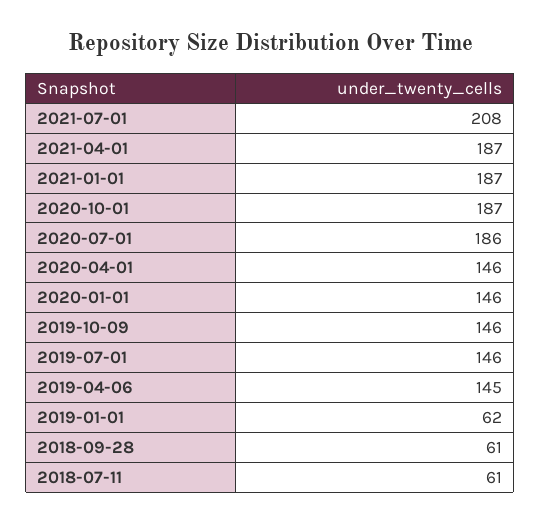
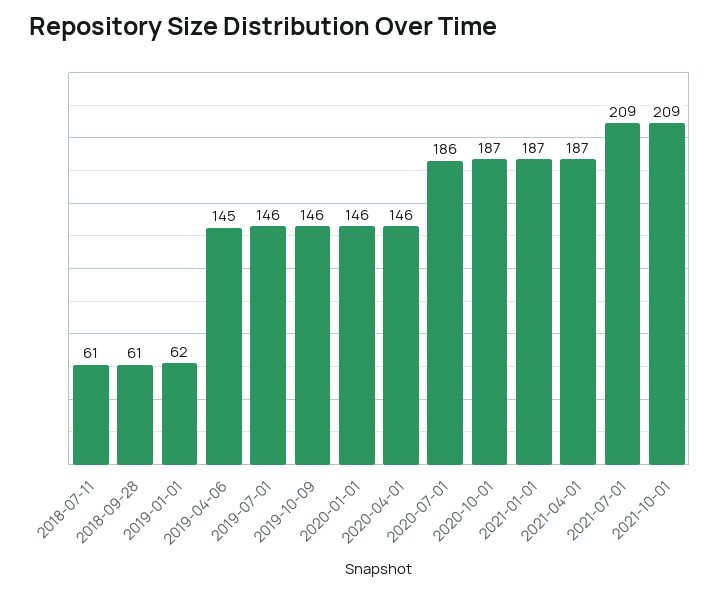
2021-07-01: 208 -> 209
2021-10-01: none -> 209

